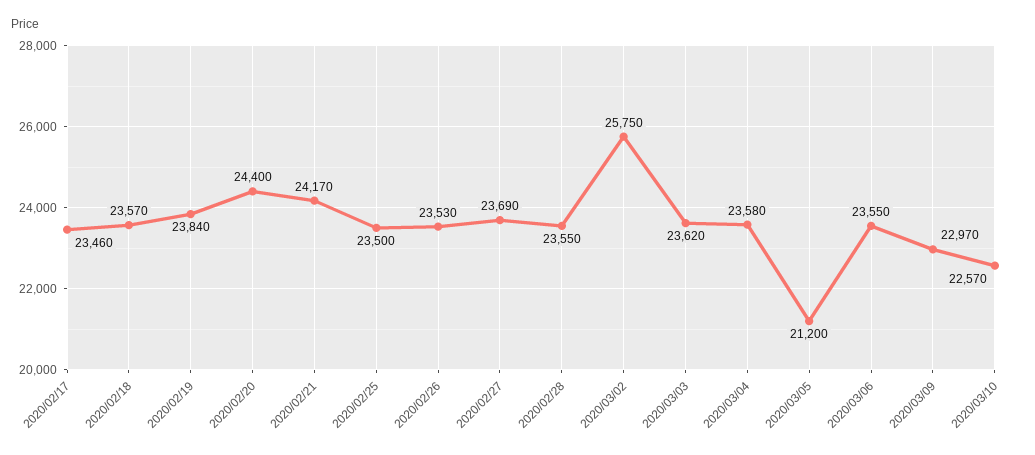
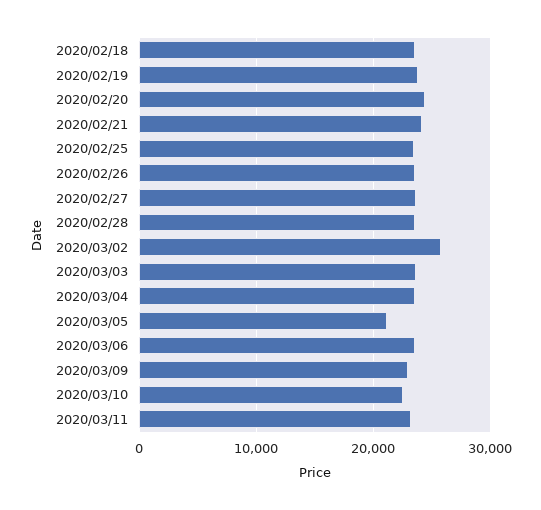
2020/02/17: 23460 -> none
2020/03/11: none -> 23000

